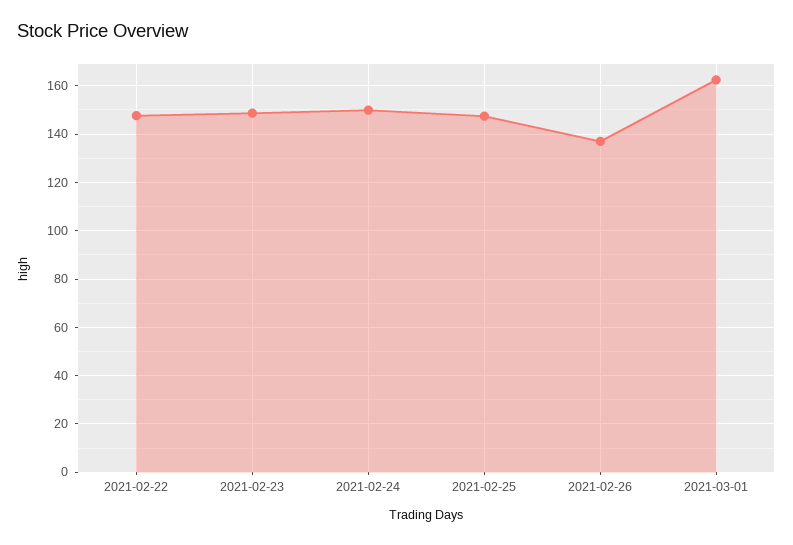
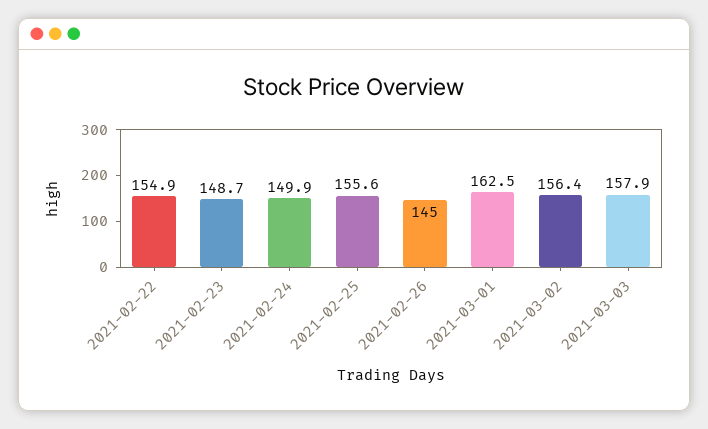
2021-02-22: 147.5 -> 154.9
2021-02-25: 147.5 -> 155.6
2021-02-26: 137.5 -> 145
2021-03-02: none -> 156.4
2021-03-03: none -> 157.9

